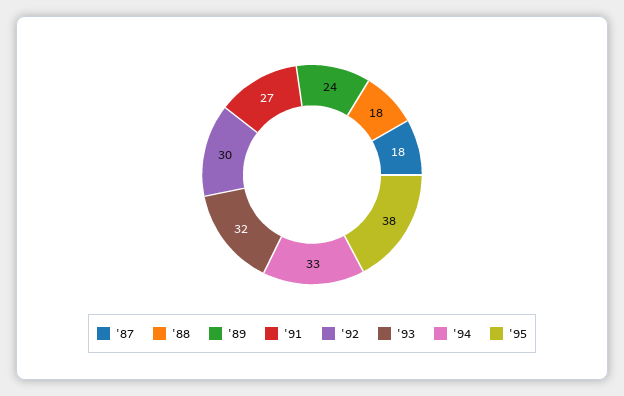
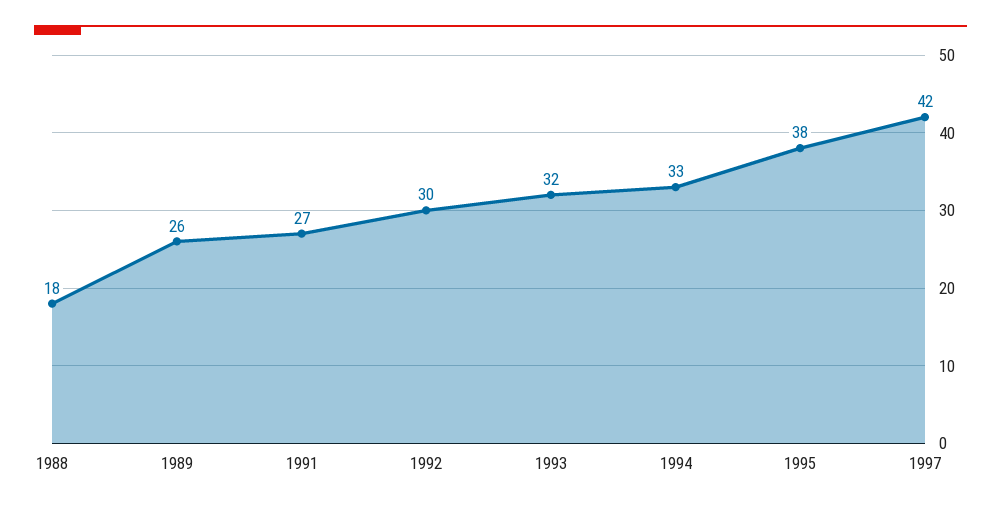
'87: 18 -> none
'89: 24 -> 26
1997: none -> 42

